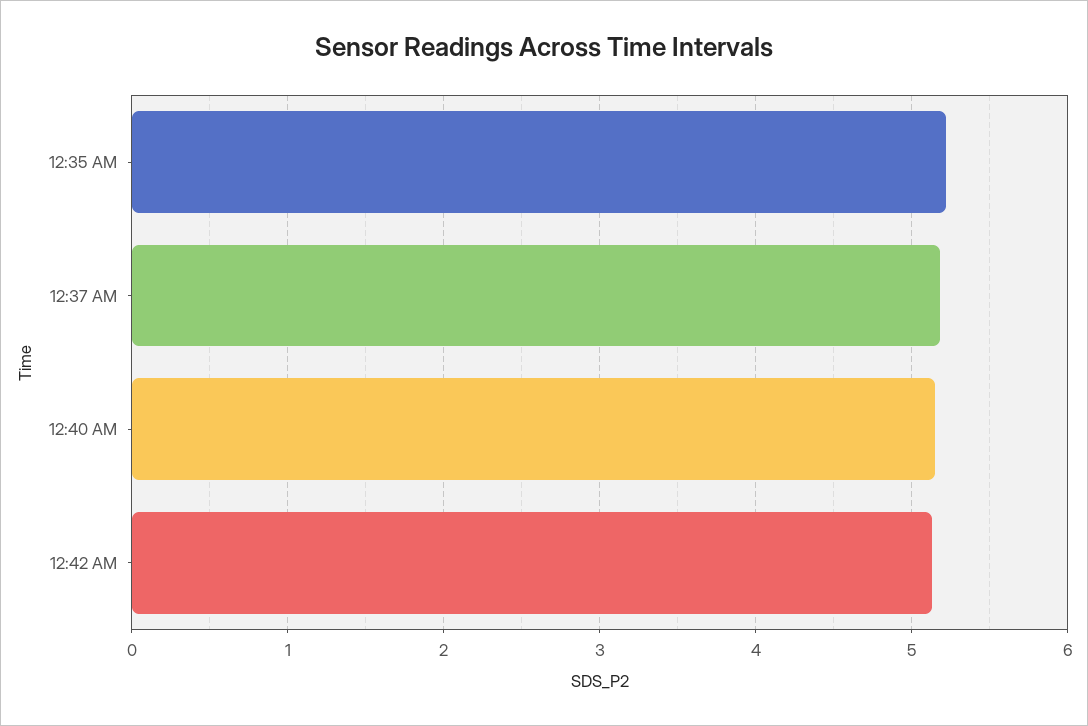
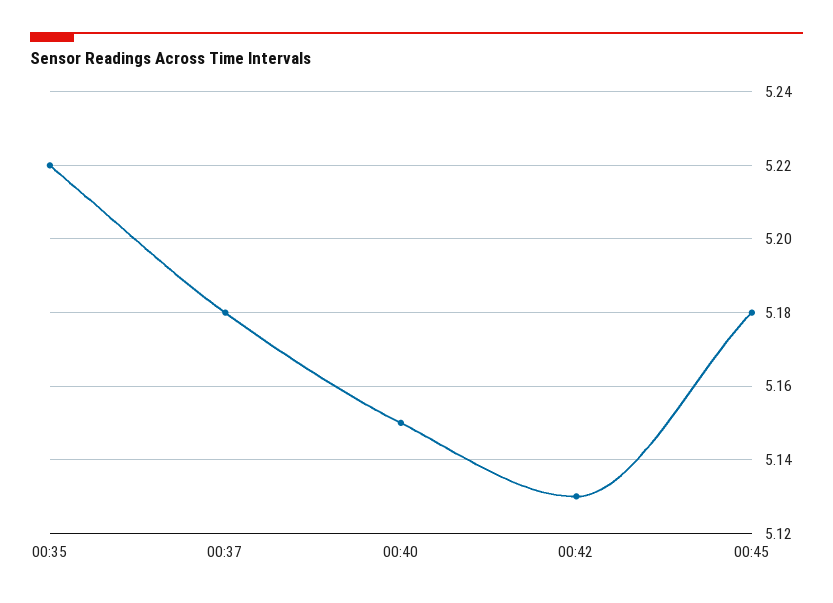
00:45: none -> 5.18

